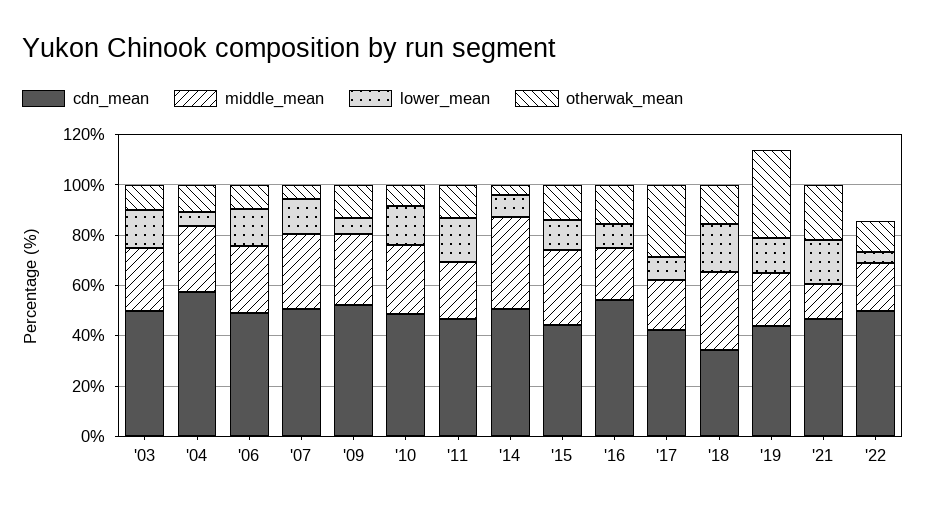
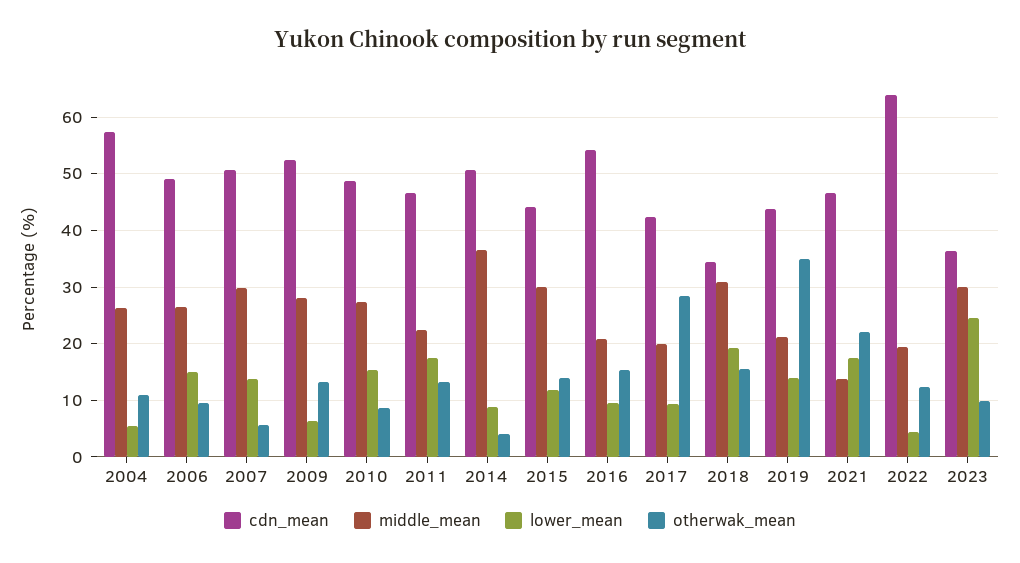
cdn_mean, '03: 50 -> none
middle_mean, '03: 25 -> none
lower_mean, '03: 15 -> none
otherwak_mean, '03: 10 -> none
cdn_mean, '22: 50 -> 64
cdn_mean, 2023: none -> 36
middle_mean, 2023: none -> 30
lower_mean, 2023: none -> 24
otherwak_mean, 2023: none -> 10

